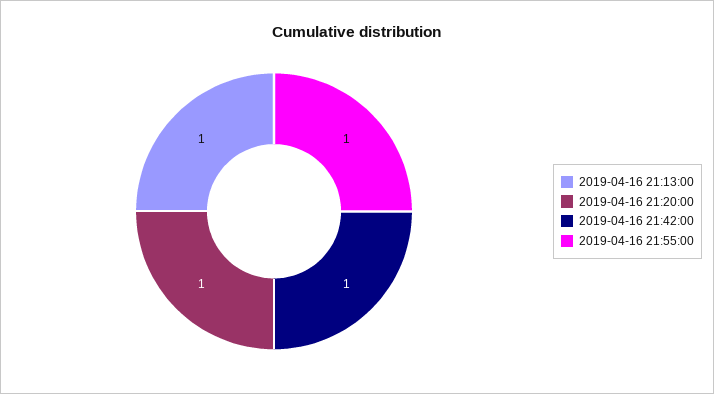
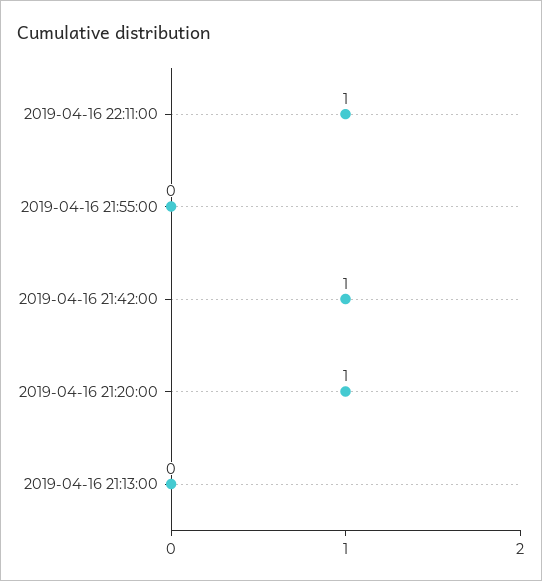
2019-04-16 21:13:00: 1 -> 0
2019-04-16 21:55:00: 1 -> 0
2019-04-16 22:11:00: none -> 1

